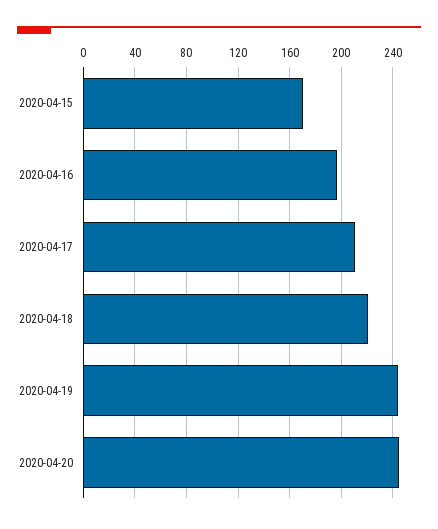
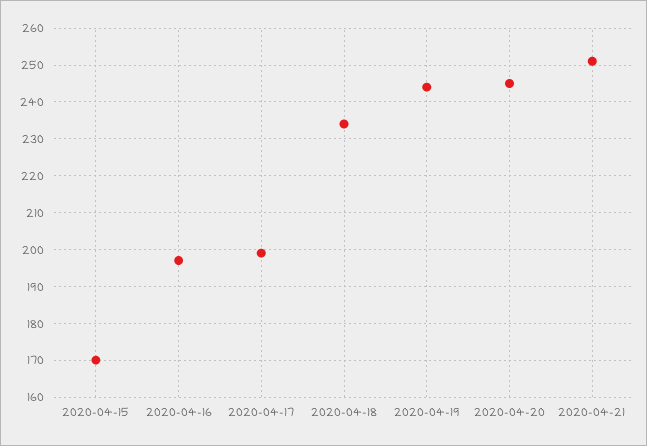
2020-04-17: 210 -> 200
2020-04-18: 220 -> 235
2020-04-21: none -> 250

